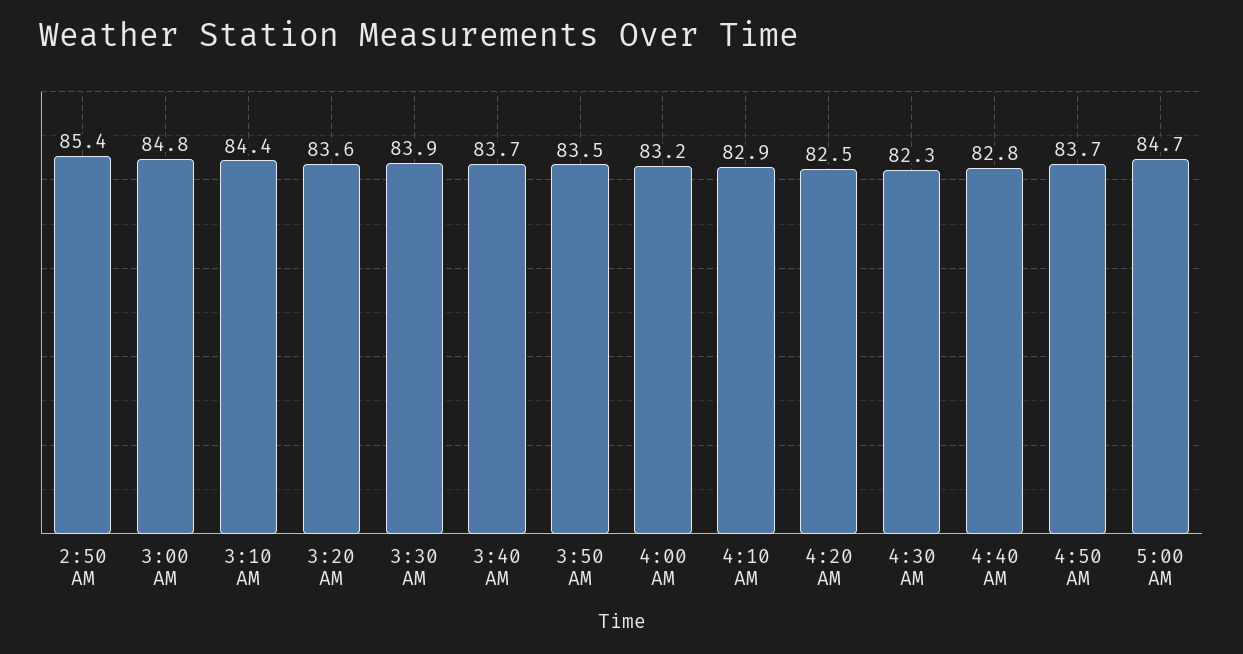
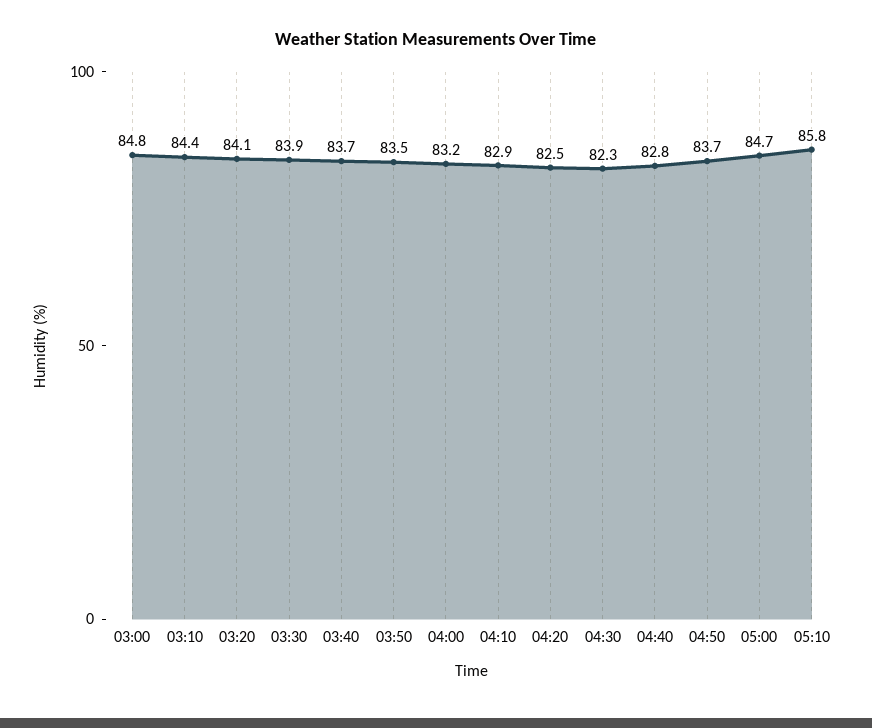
2:50 AM: 85.4 -> none
3:20 AM: 83.6 -> 84.1
05:10: none -> 85.8

